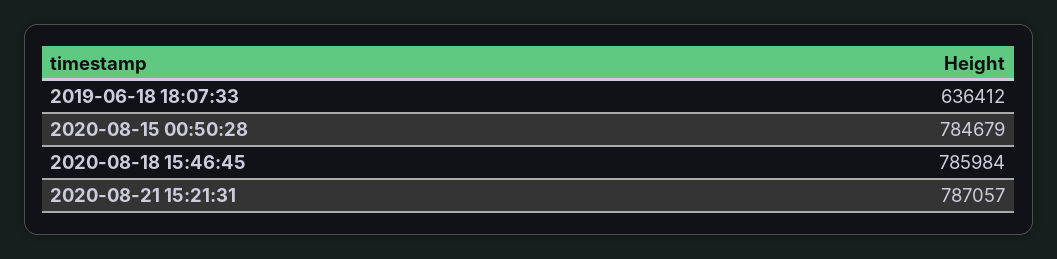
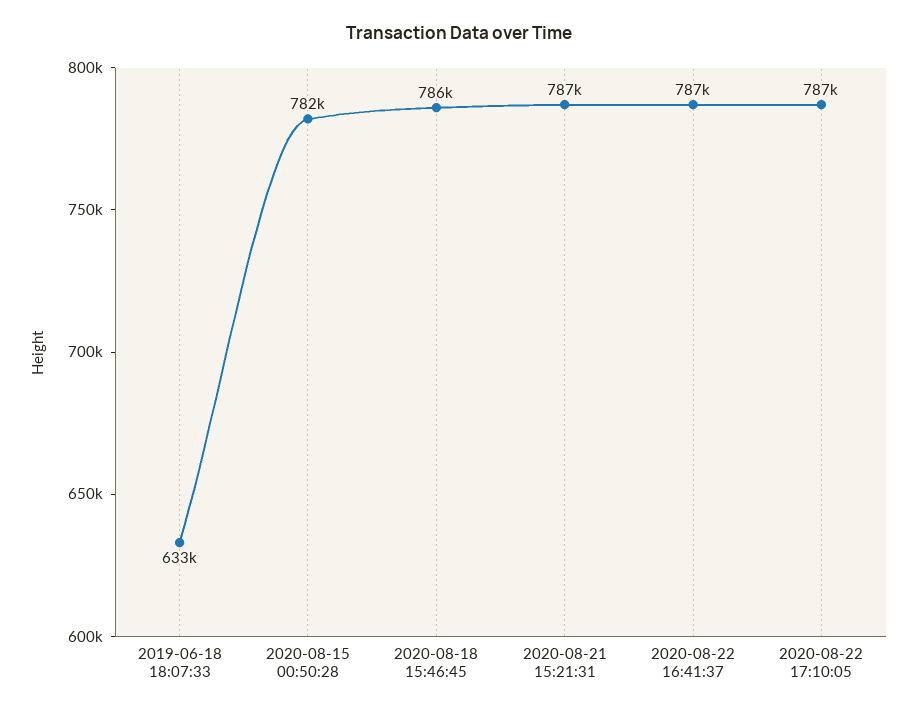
2019-06-18 18:07:33: 636412 -> 633000
2020-08-15 00:50:28: 784679 -> 782000
2020-08-22 16:41:37: none -> 787000
2020-08-22 17:10:05: none -> 787000

